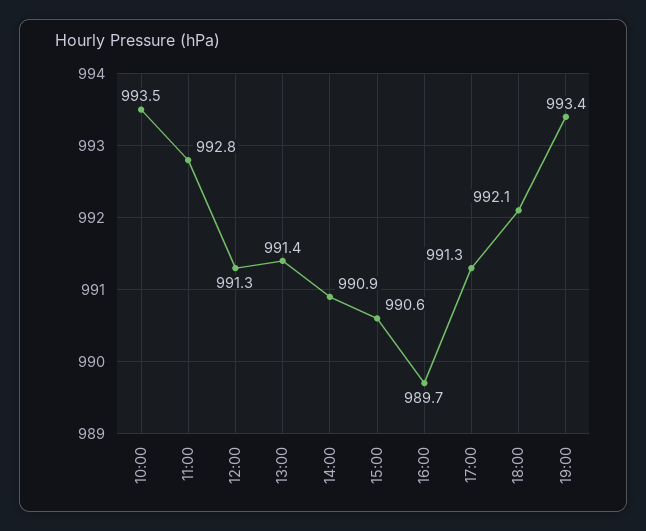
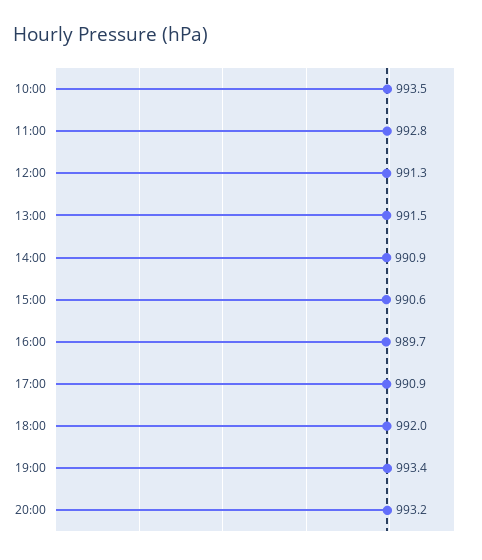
13:00: 991.4 -> 991.5
17:00: 991.3 -> 990.9
18:00: 992.1 -> 992
20:00: none -> 993.2

